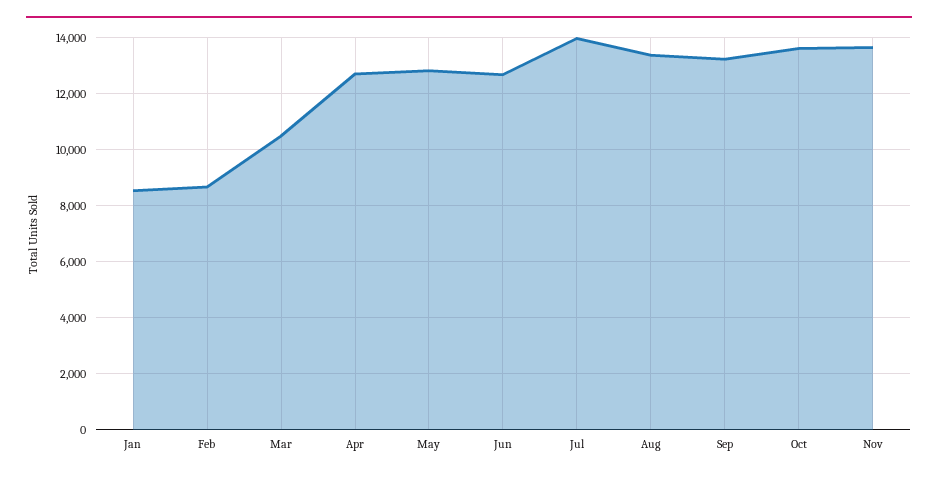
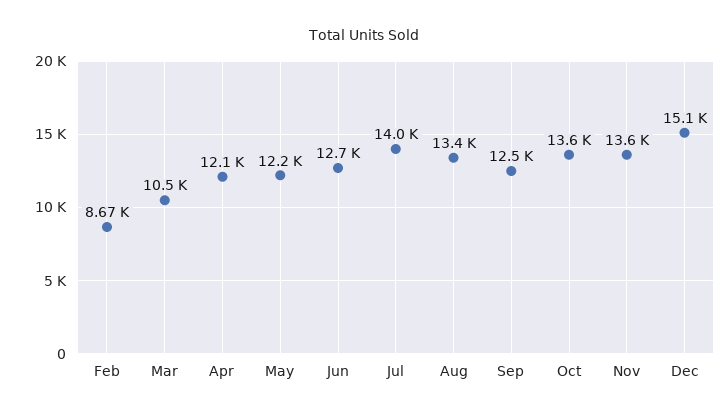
Jan: 8500 -> none
Apr: 12750 -> 12100
May: 12750 -> 12200
Sep: 13250 -> 12500
Dec: none -> 15100

